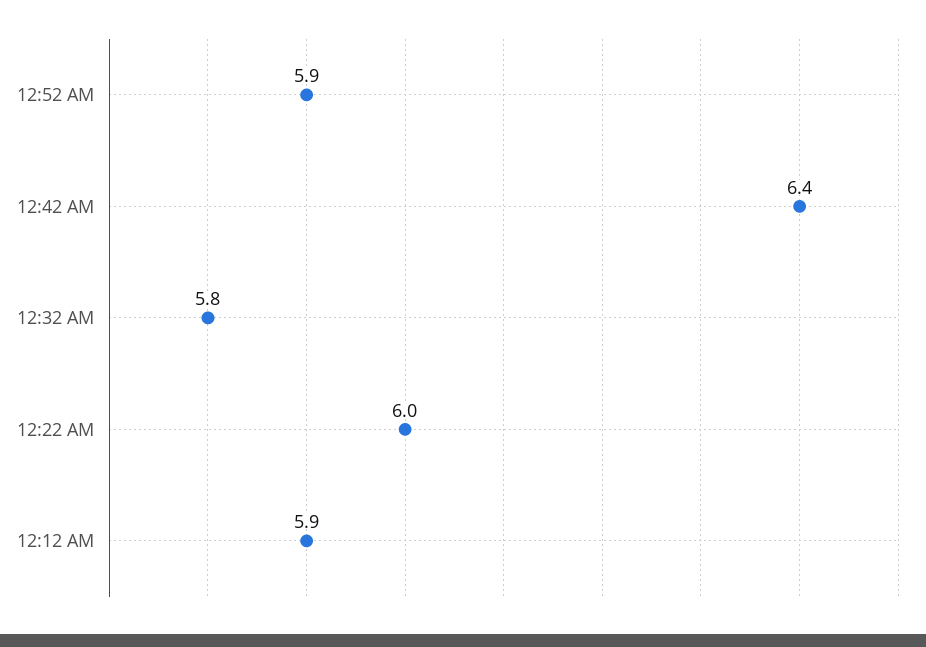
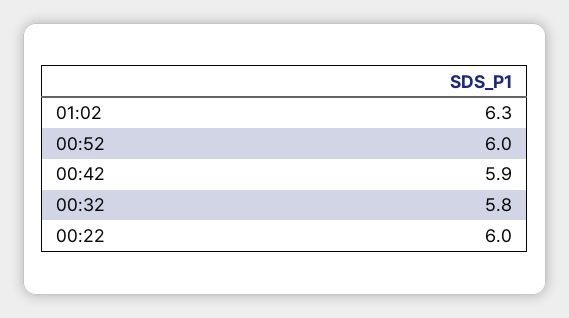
12:52 AM: 5.9 -> 6
12:42 AM: 6.4 -> 5.9
12:12 AM: 5.9 -> none
01:02: none -> 6.3

